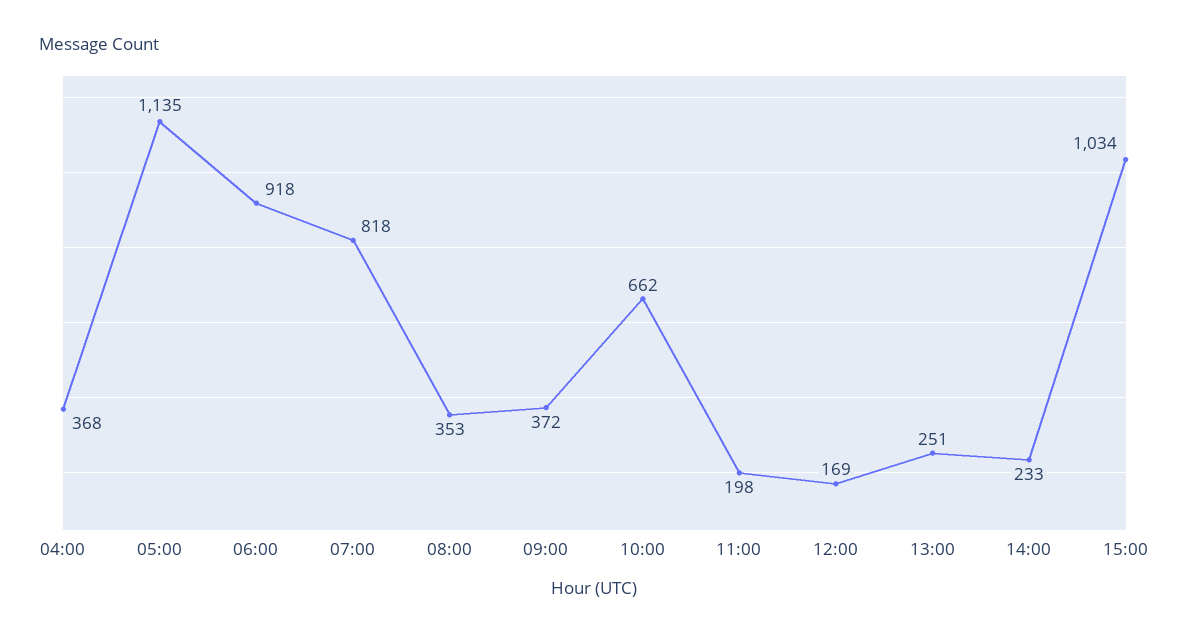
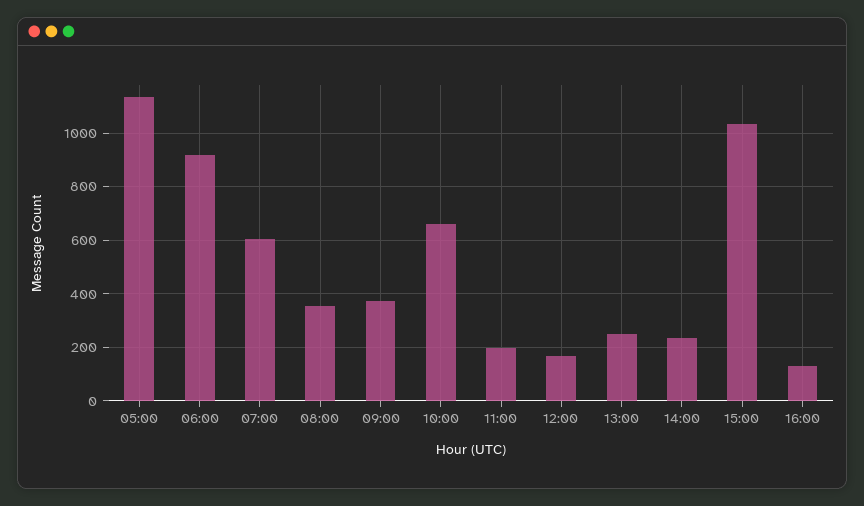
04:00: 368 -> none
07:00: 818 -> 600
16:00: none -> 125

